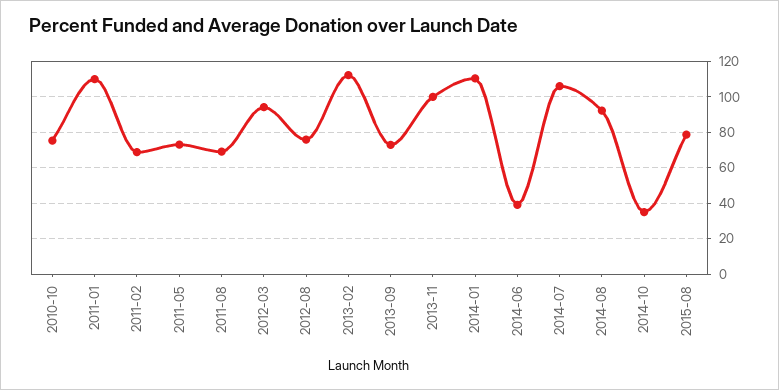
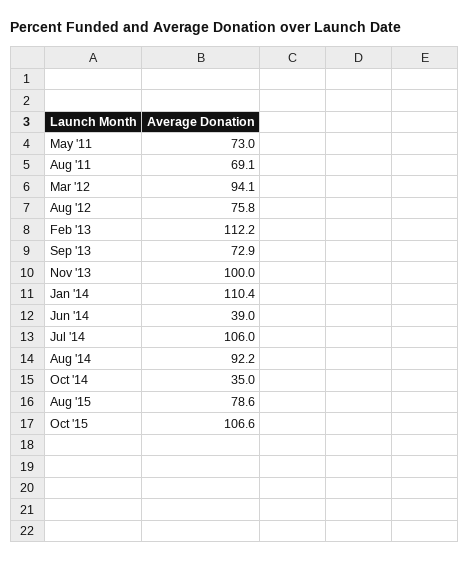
2010-10: 75 -> none
2011-01: 110 -> none
2011-02: 70 -> none
Oct '15: none -> 106.6

